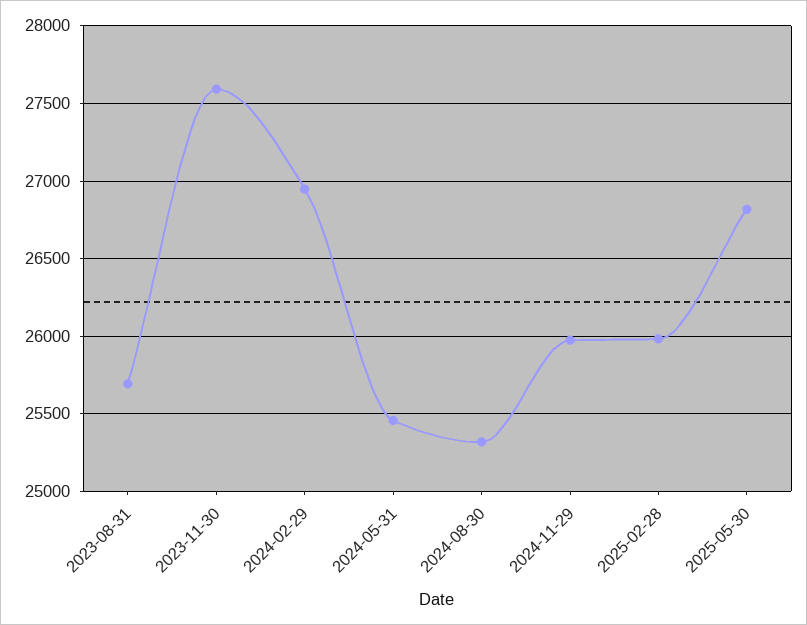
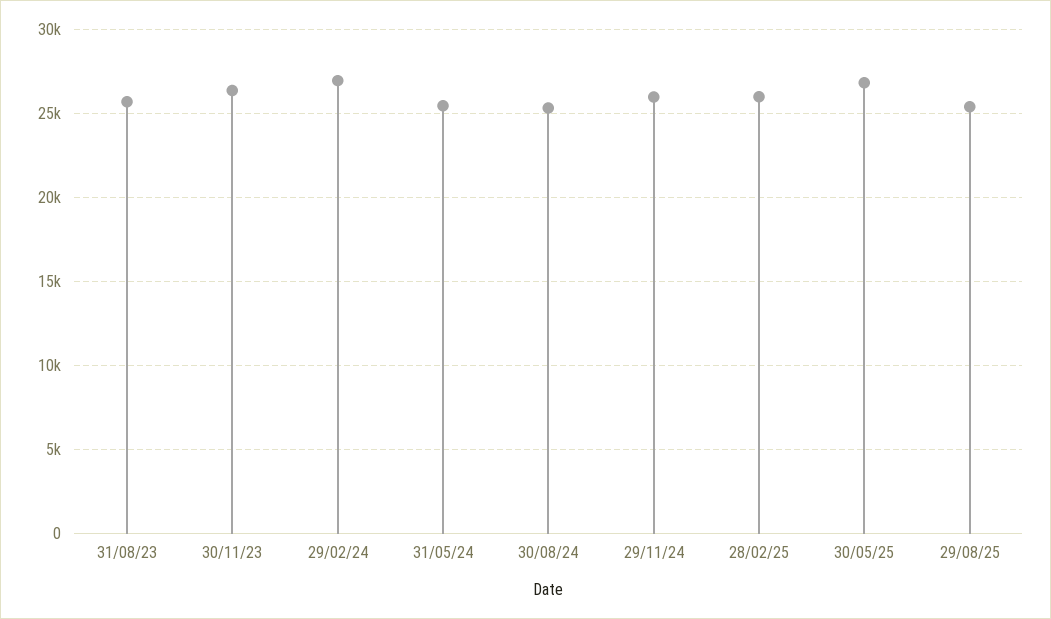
2023-11-30: 27600 -> 26500
29/08/25: none -> 25500

